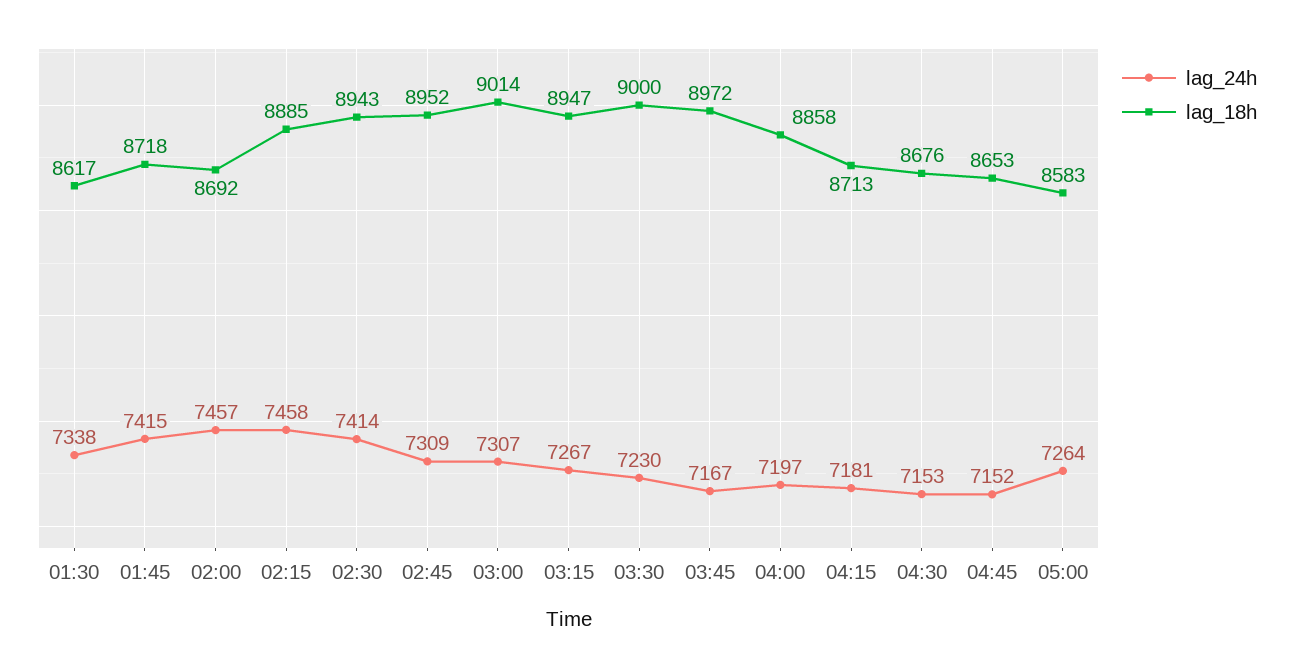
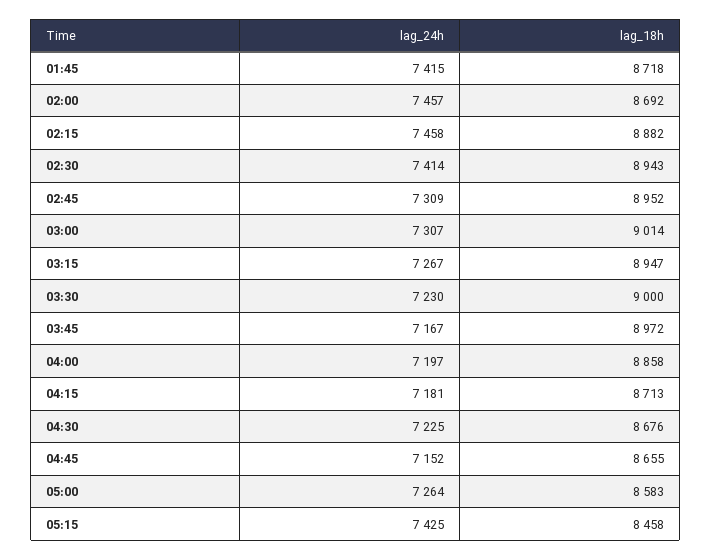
lag_24h, 01:30: 7338 -> none
lag_18h, 01:30: 8617 -> none
lag_18h, 02:15: 8885 -> 8882
lag_24h, 04:30: 7153 -> 7225
lag_18h, 04:45: 8653 -> 8655
lag_24h, 05:15: none -> 7425
lag_18h, 05:15: none -> 8458

